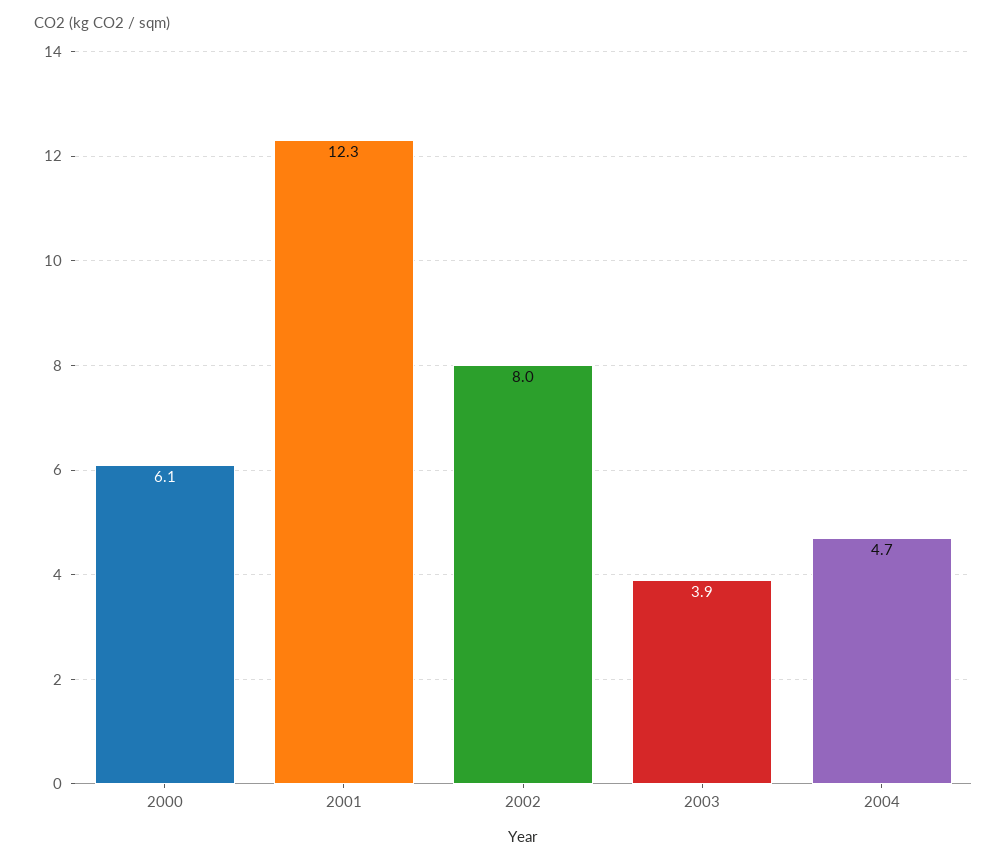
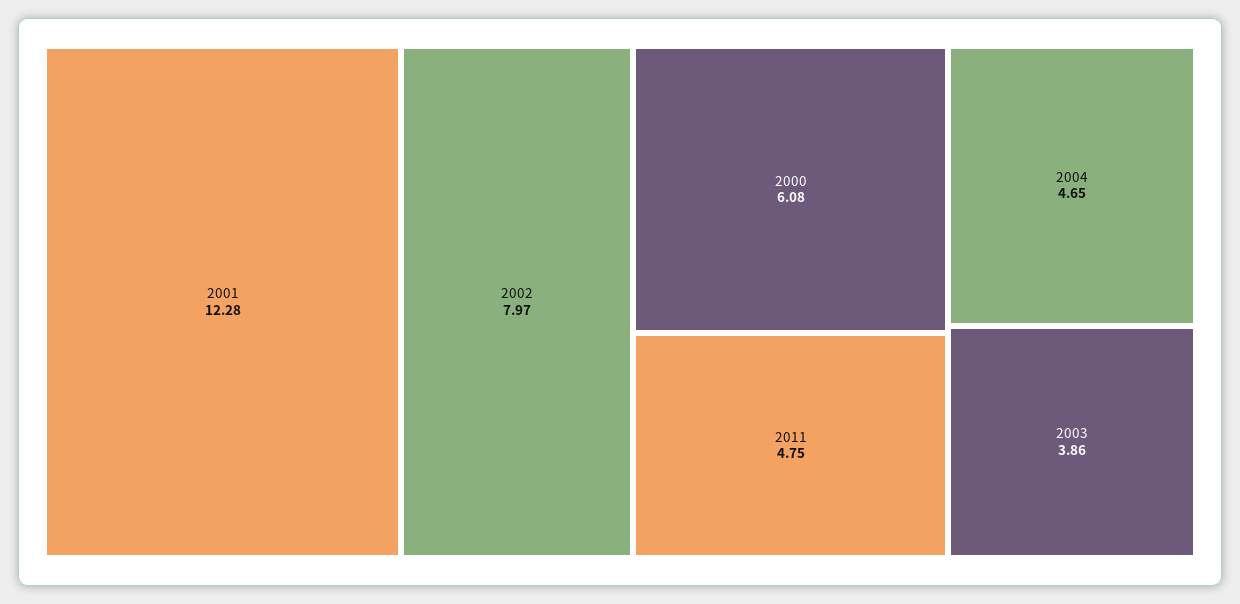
2011: none -> 4.75

